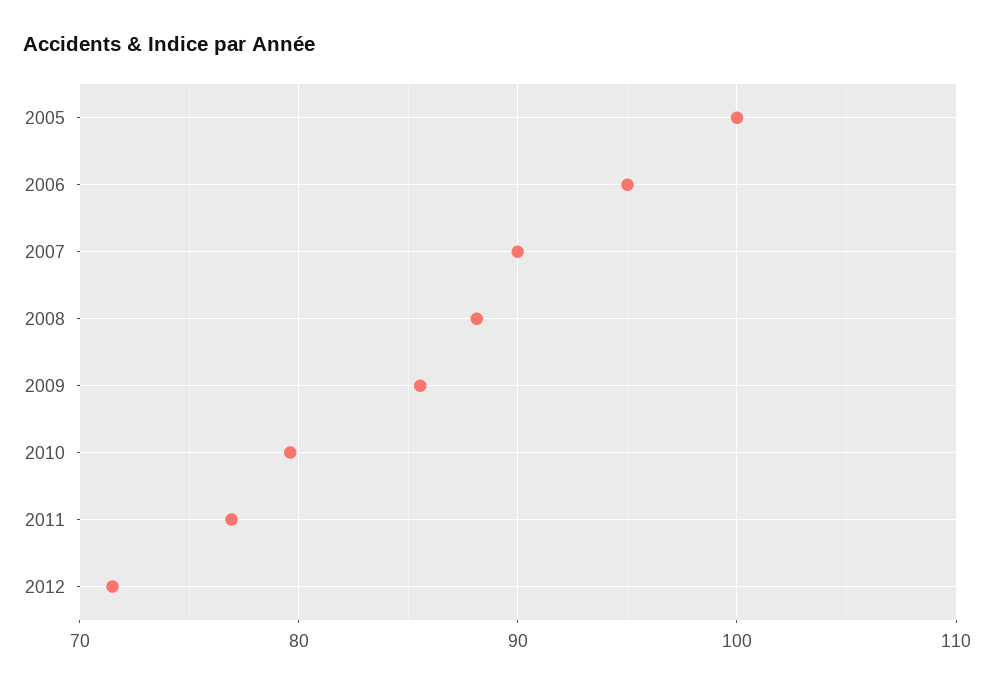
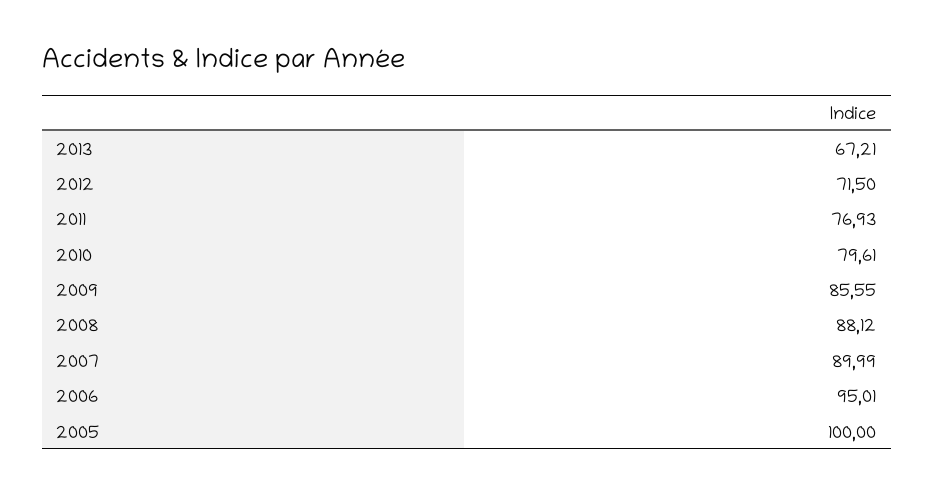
2013: none -> 67.21

